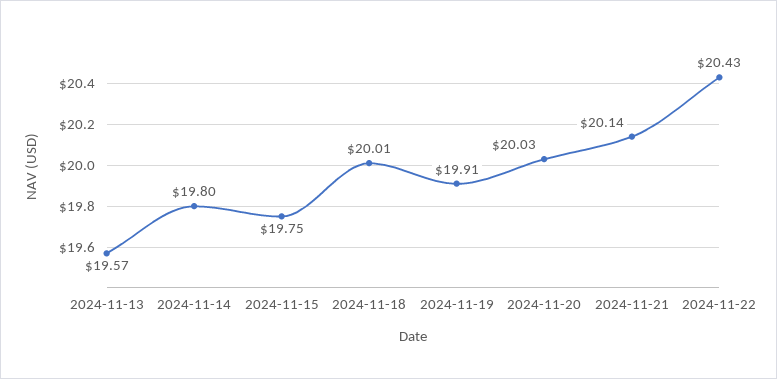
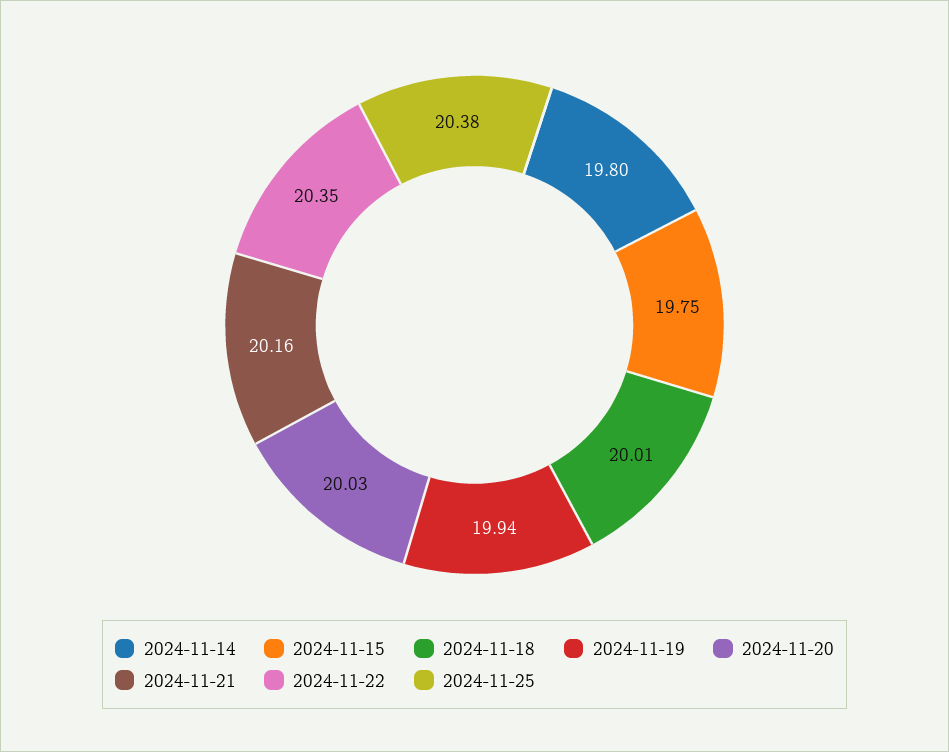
2024-11-13: 19.57 -> none
2024-11-19: 19.91 -> 19.94
2024-11-21: 20.14 -> 20.16
2024-11-22: 20.43 -> 20.35
2024-11-25: none -> 20.38

